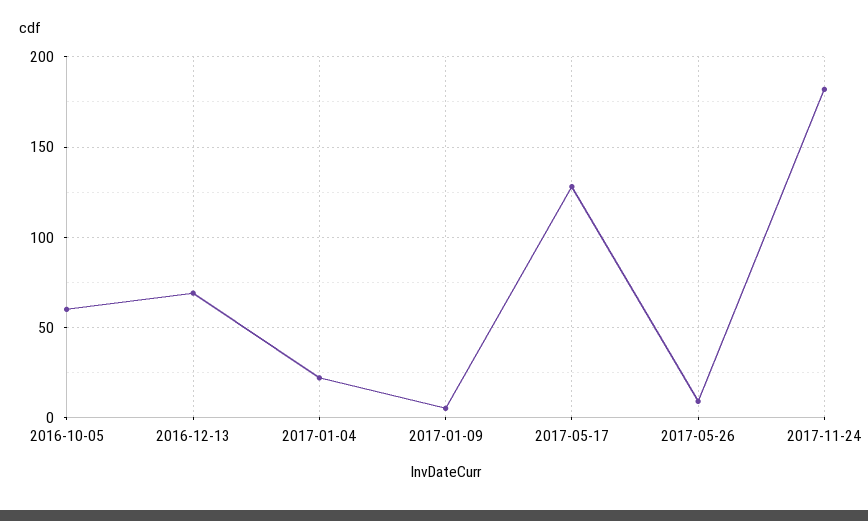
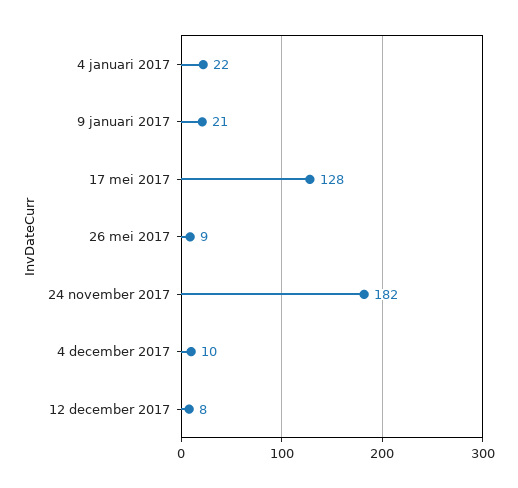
2016-10-05: 60 -> none
2016-12-13: 70 -> none
2017-01-09: 5 -> 21
4 december 2017: none -> 10
12 december 2017: none -> 8

